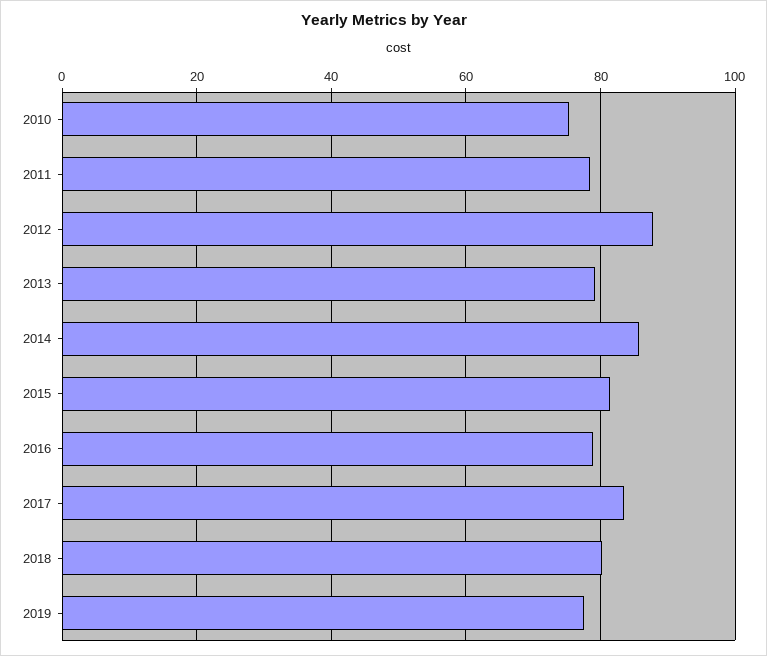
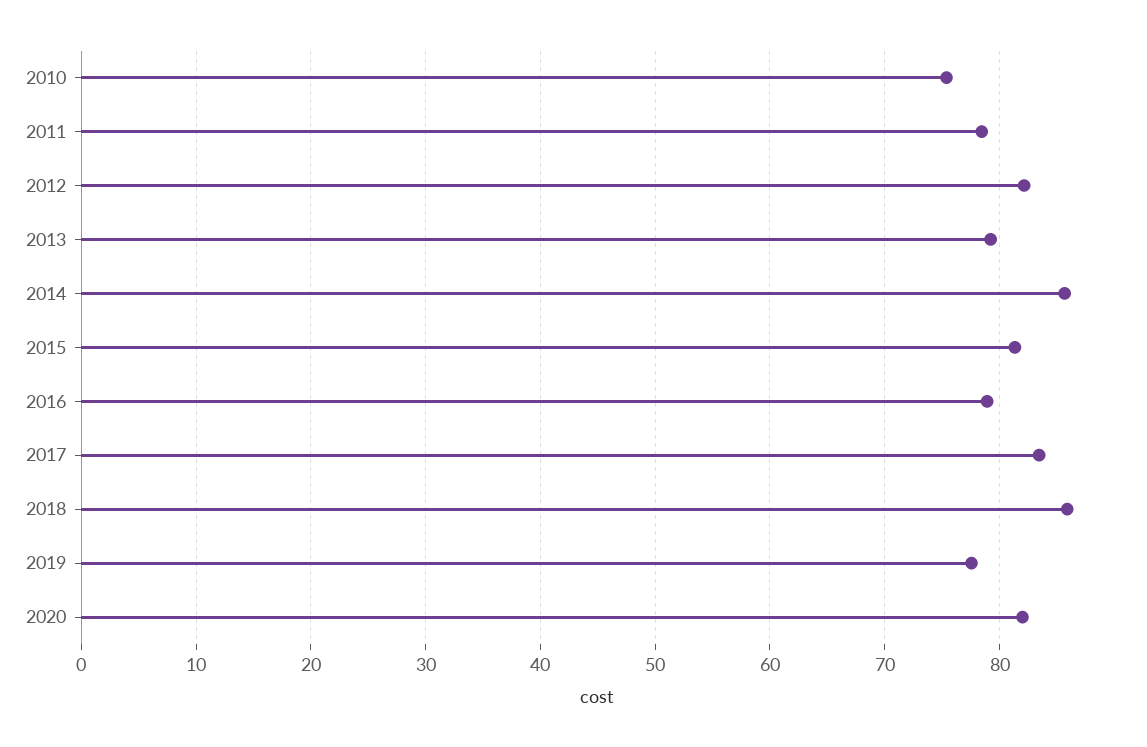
2012: 88 -> 82
2018: 80 -> 86
2020: none -> 82

